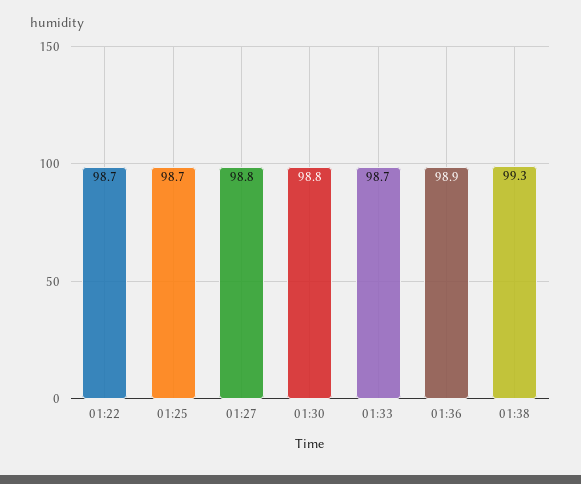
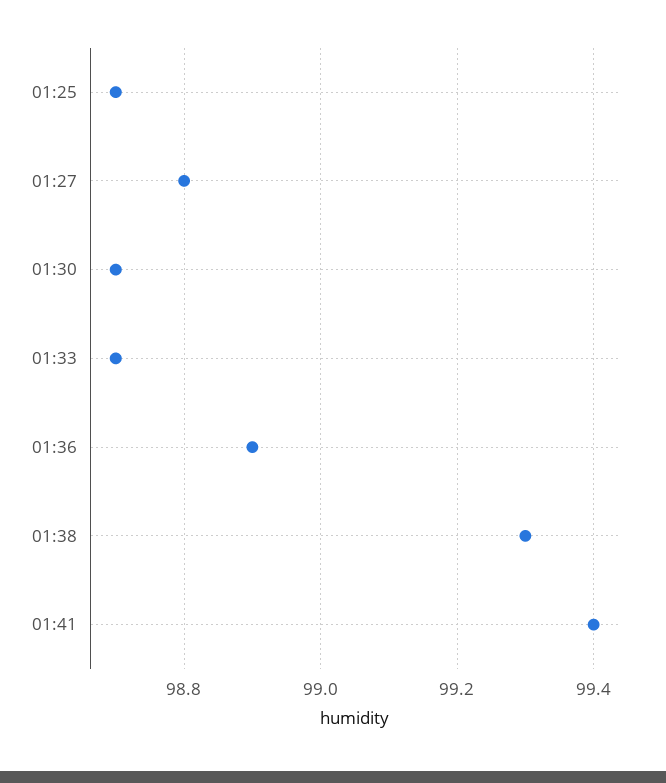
01:22: 98.7 -> none
01:30: 98.8 -> 98.7
01:41: none -> 99.4

